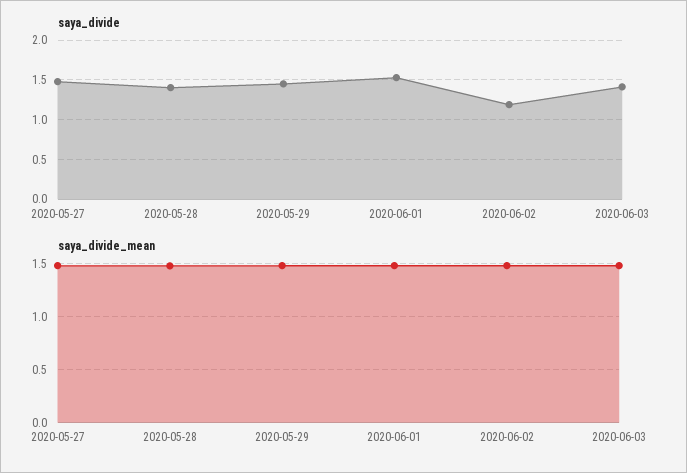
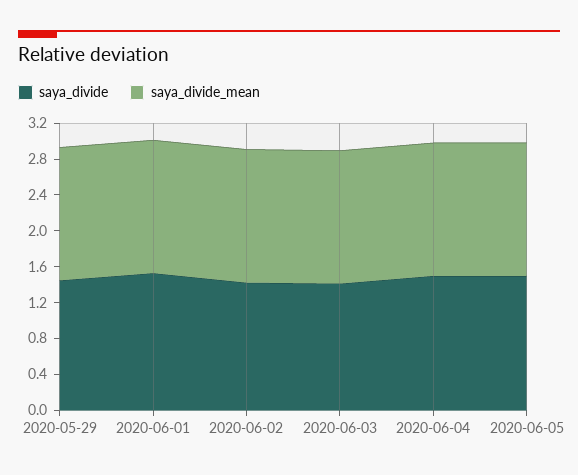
saya_divide, 2020-05-27: 1.5 -> none
saya_divide, 2020-05-28: 1.4 -> none
saya_divide, 2020-06-02: 1.2 -> 1.4
saya_divide_mean, 2020-05-27: 1.5 -> none
saya_divide_mean, 2020-05-28: 1.5 -> none
saya_divide, 2020-06-04: none -> 1.5
saya_divide_mean, 2020-06-04: none -> 1.5
saya_divide, 2020-06-05: none -> 1.5
saya_divide_mean, 2020-06-05: none -> 1.5

